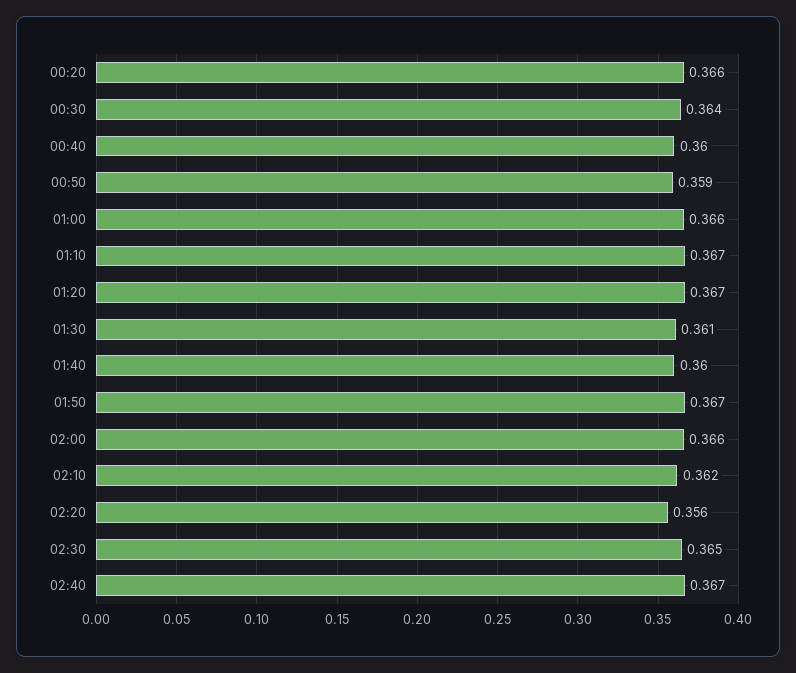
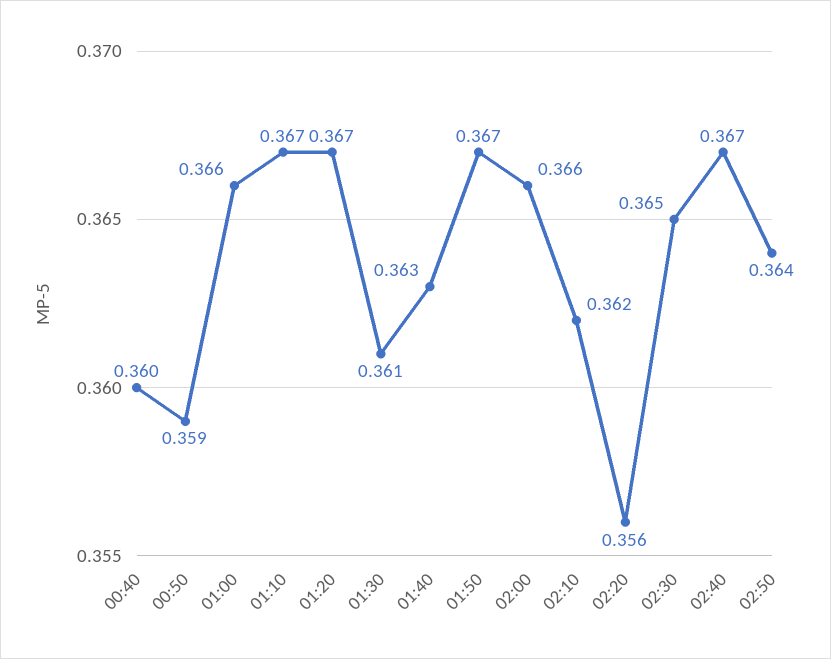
00:20: 0.366 -> none
00:30: 0.364 -> none
01:40: 0.36 -> 0.363
02:50: none -> 0.364

